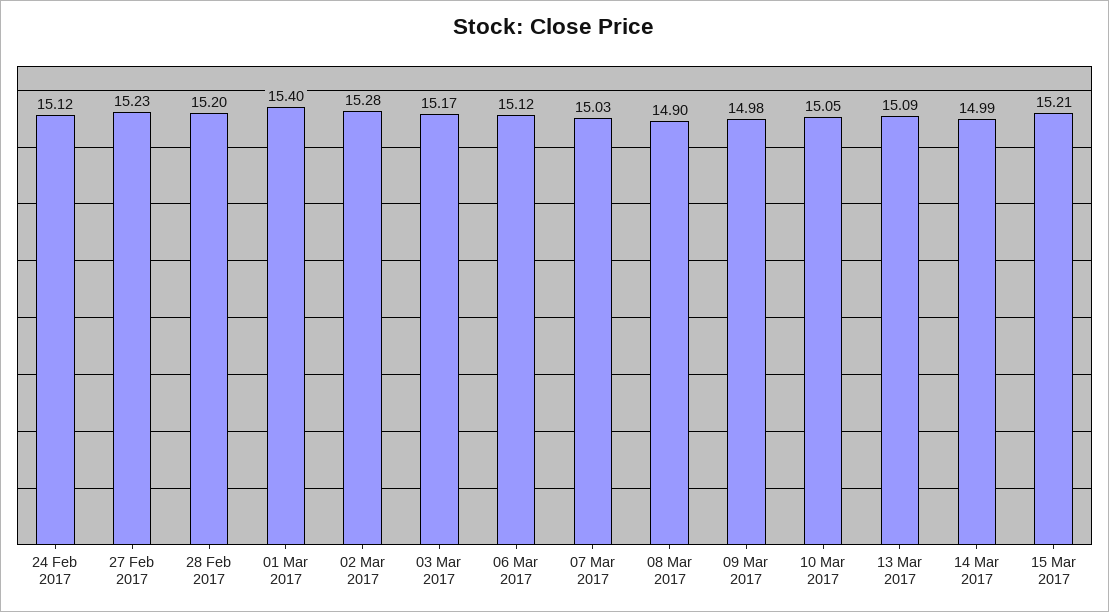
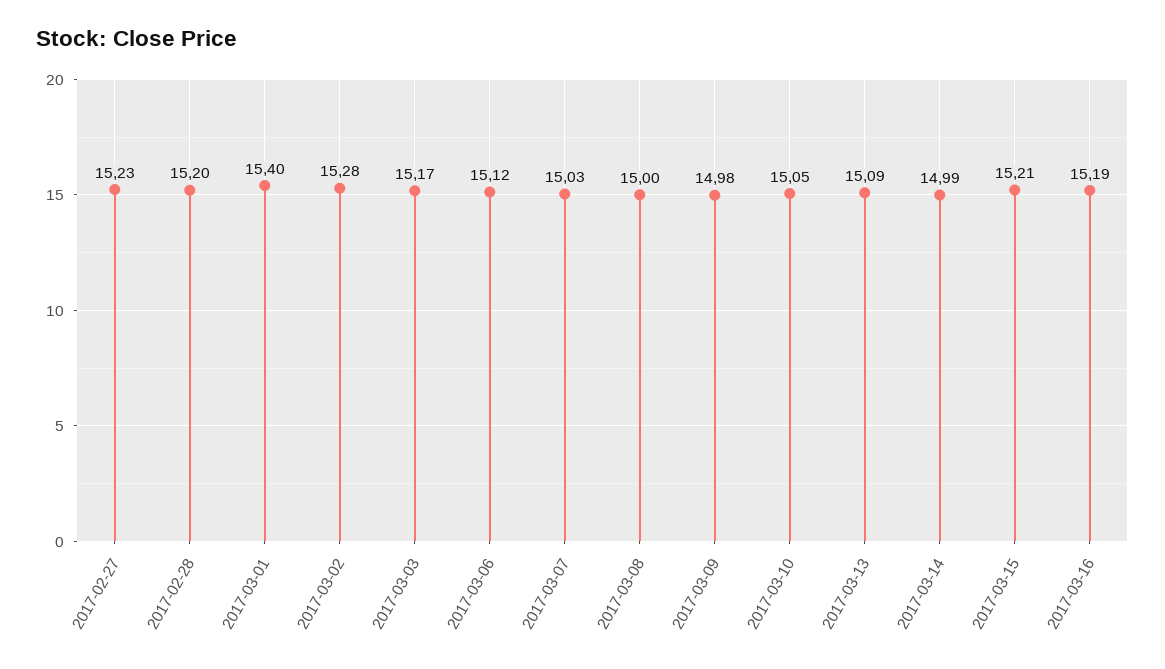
24 Feb 2017: 15.12 -> none
08 Mar 2017: 14.9 -> 15
2017-03-16: none -> 15.19

